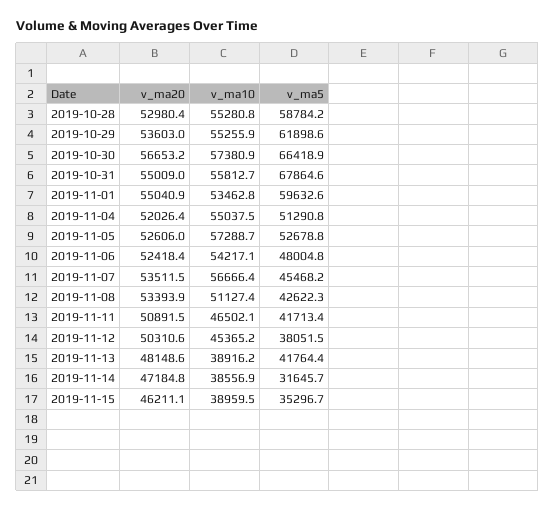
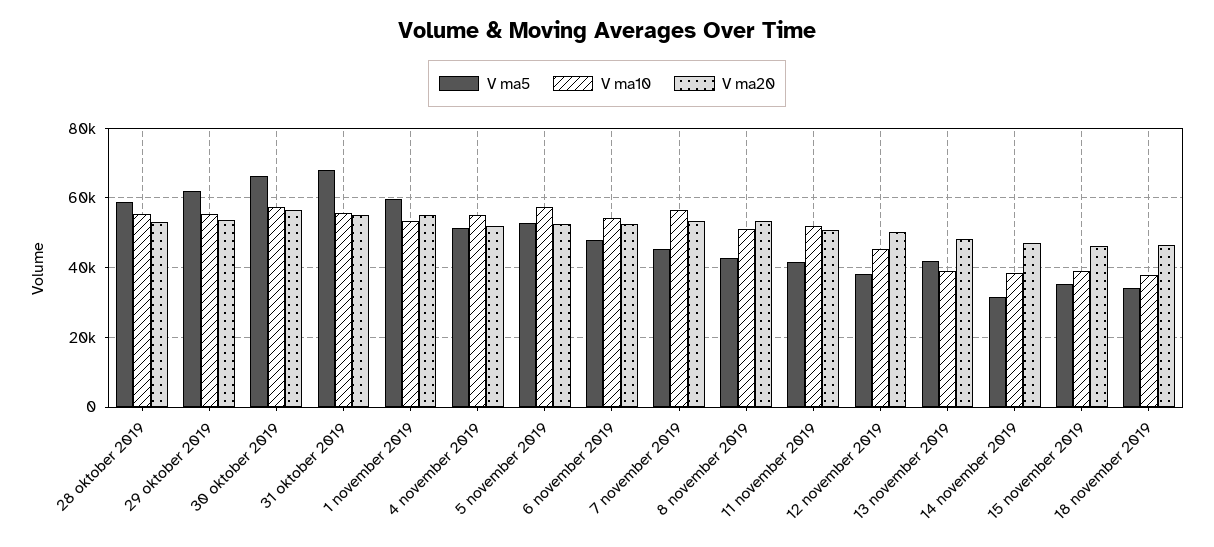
v_ma10, 2019-11-11: 46502.1 -> 52000
v_ma5, 18 november 2019: none -> 34000
v_ma10, 18 november 2019: none -> 38000
v_ma20, 18 november 2019: none -> 46000

